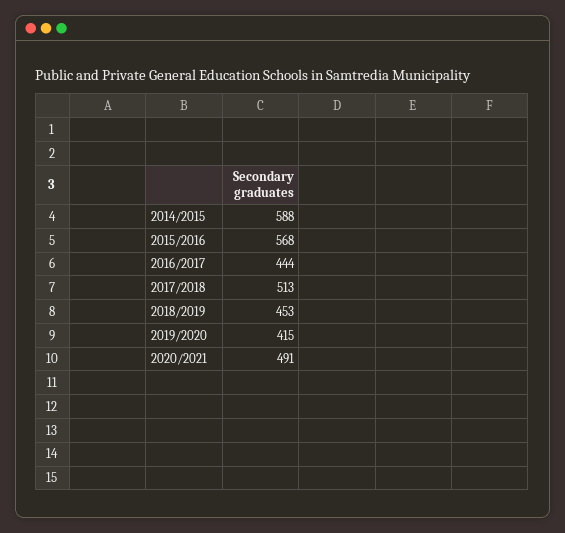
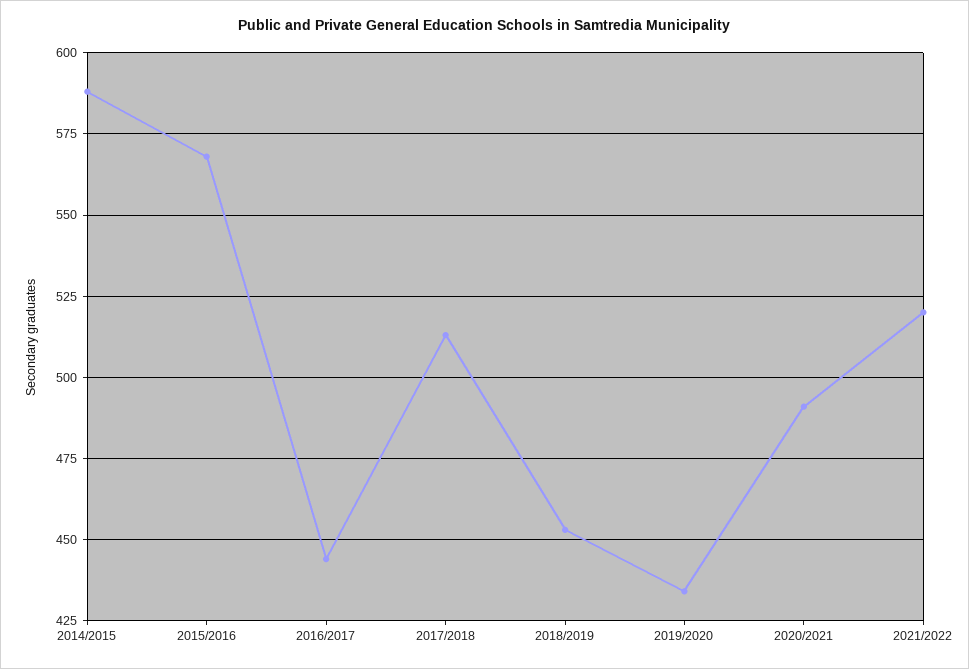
2019/2020: 415 -> 435
2021/2022: none -> 520

